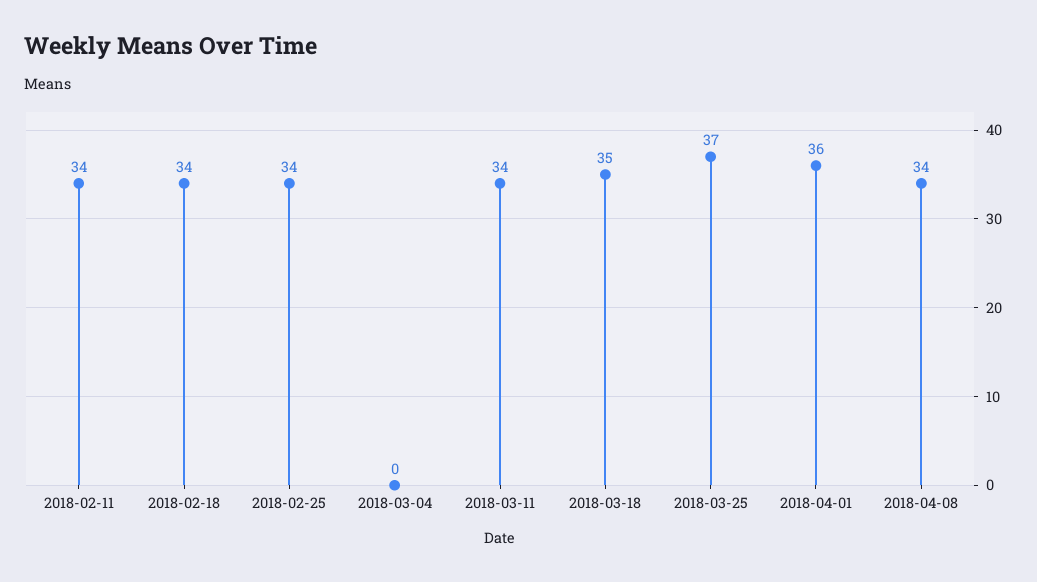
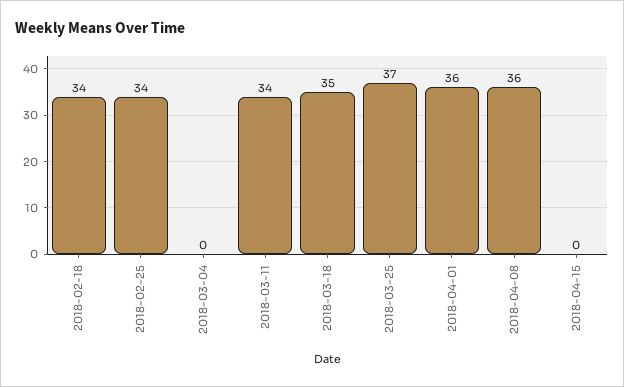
2018-02-11: 34 -> none
2018-04-08: 34 -> 36
2018-04-15: none -> 0

